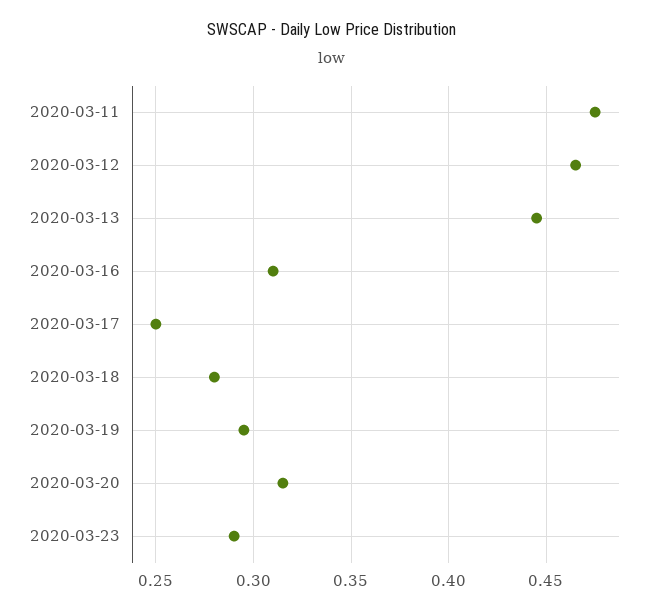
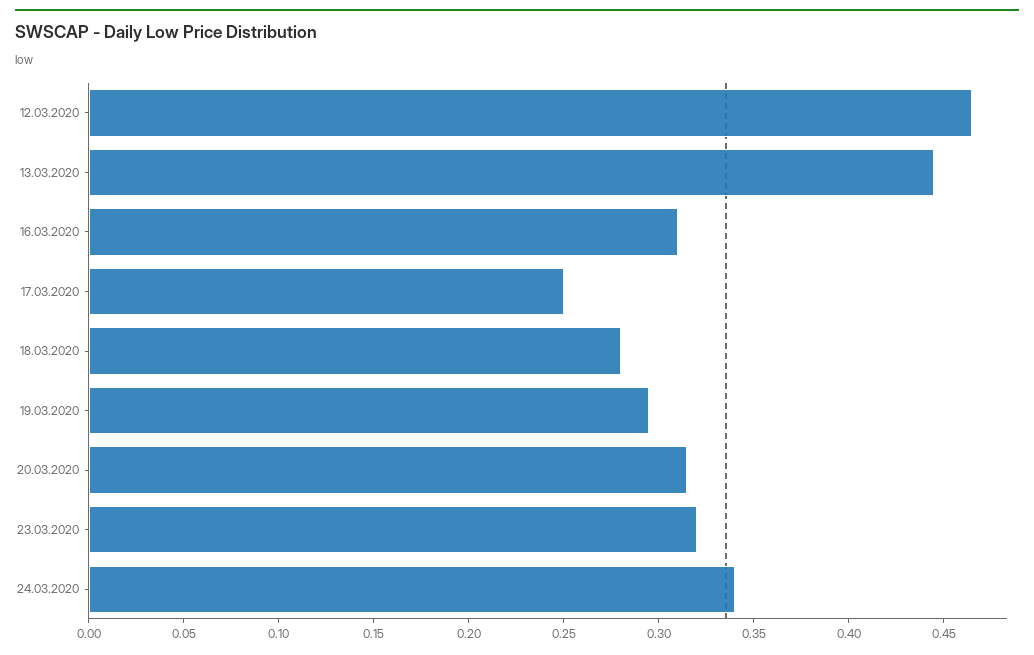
2020-03-11: 0.475 -> none
2020-03-23: 0.29 -> 0.32
24.03.2020: none -> 0.34

